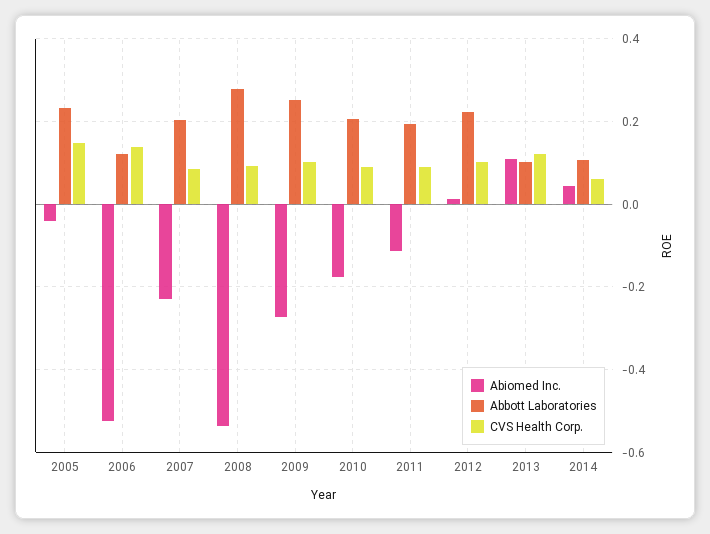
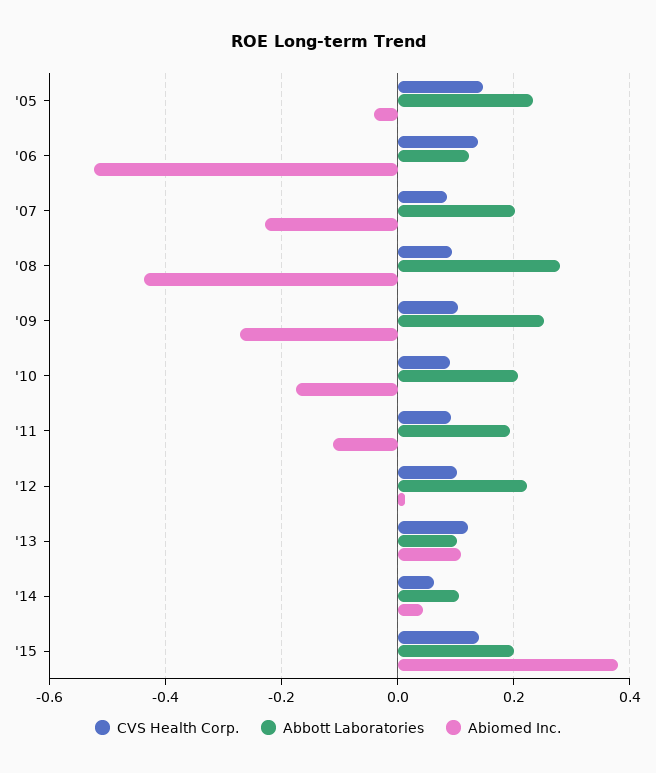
Abiomed Inc., 2008: -0.54 -> -0.44
CVS Health Corp., '15: none -> 0.14
Abbott Laboratories, '15: none -> 0.2
Abiomed Inc., '15: none -> 0.38

